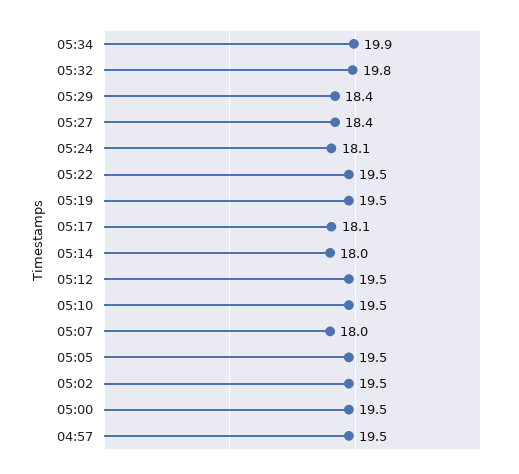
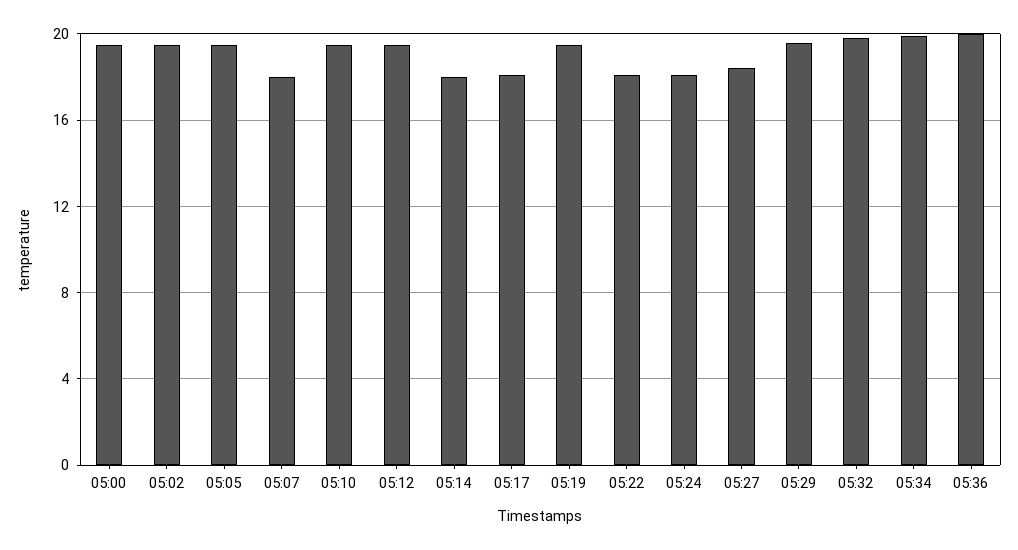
05:29: 18.4 -> 19.5
05:22: 19.5 -> 18
04:57: 19.5 -> none
05:36: none -> 20

